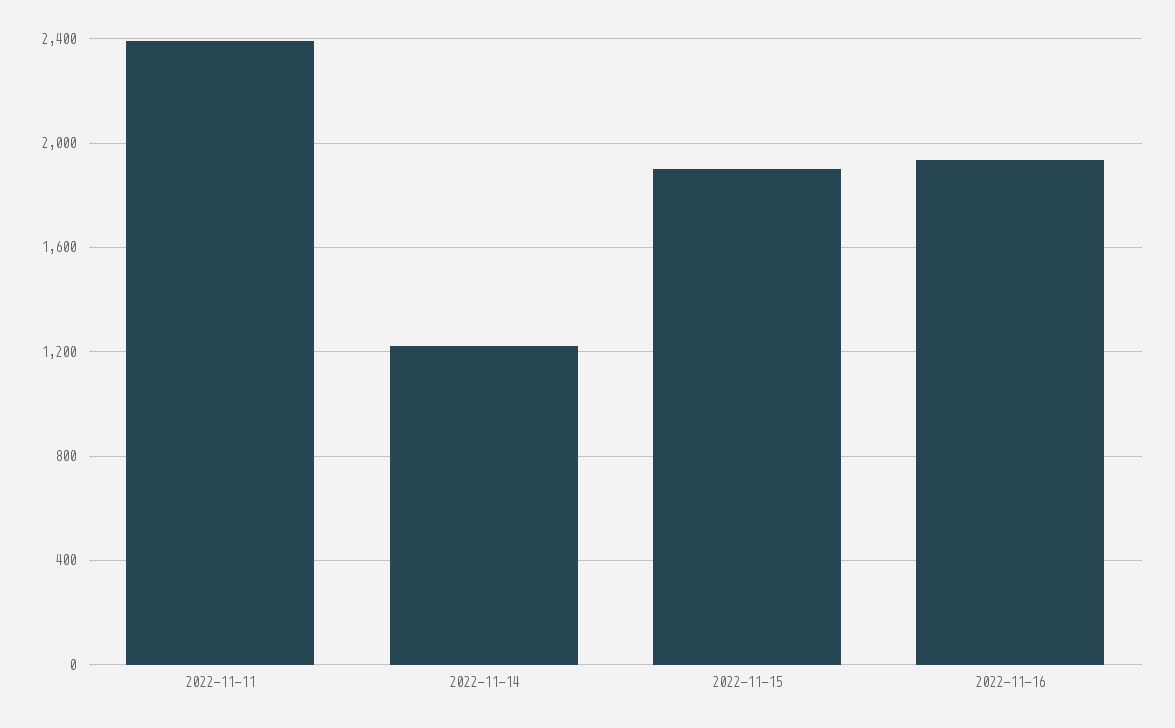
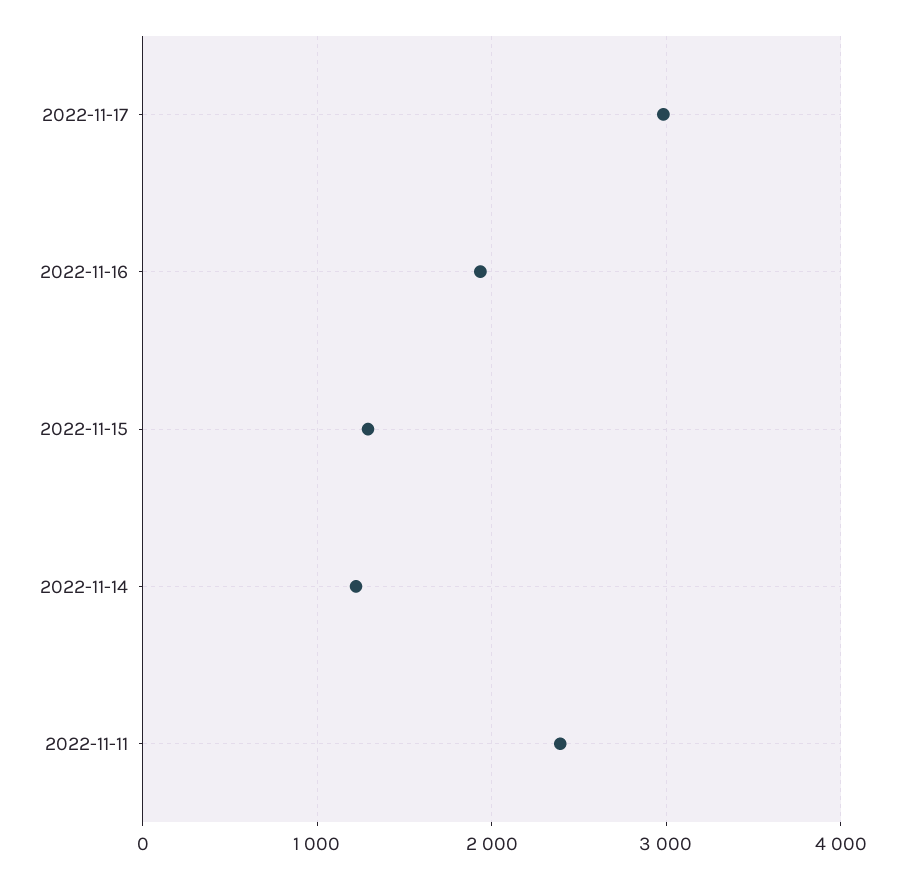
2022-11-15: 1900 -> 1300
2022-11-17: none -> 3000

